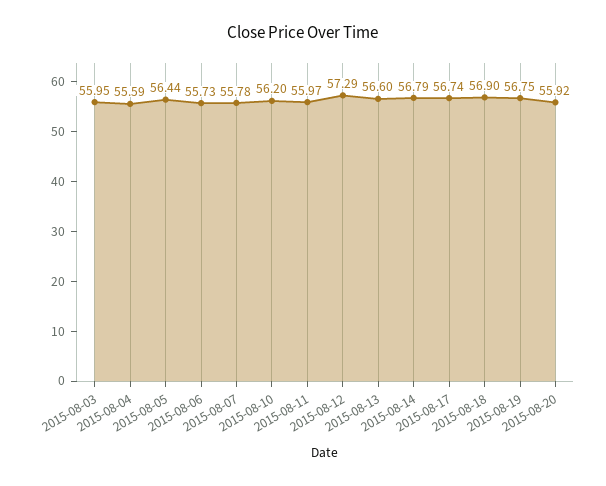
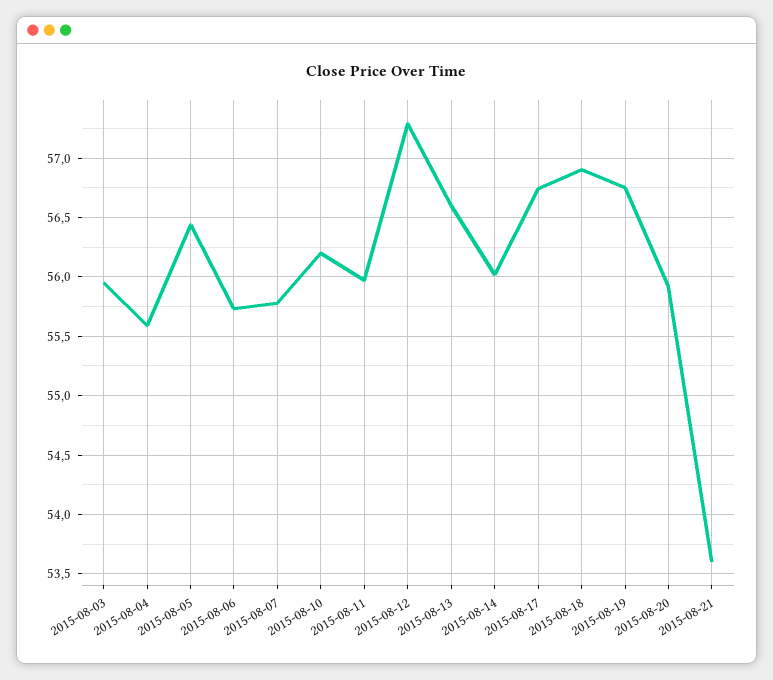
2015-08-14: 56.79 -> 56
2015-08-21: none -> 53.6

